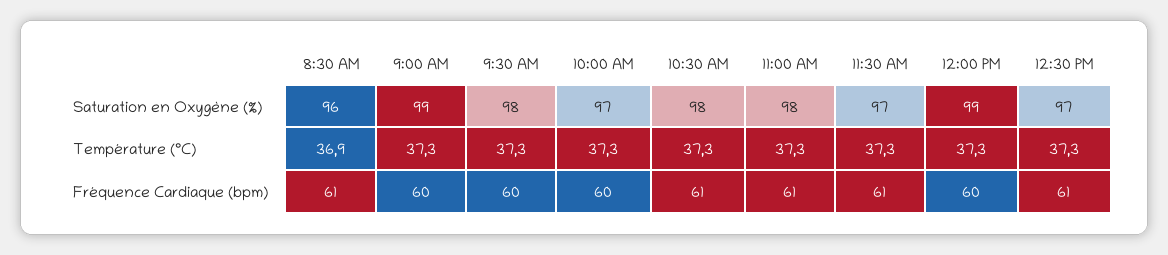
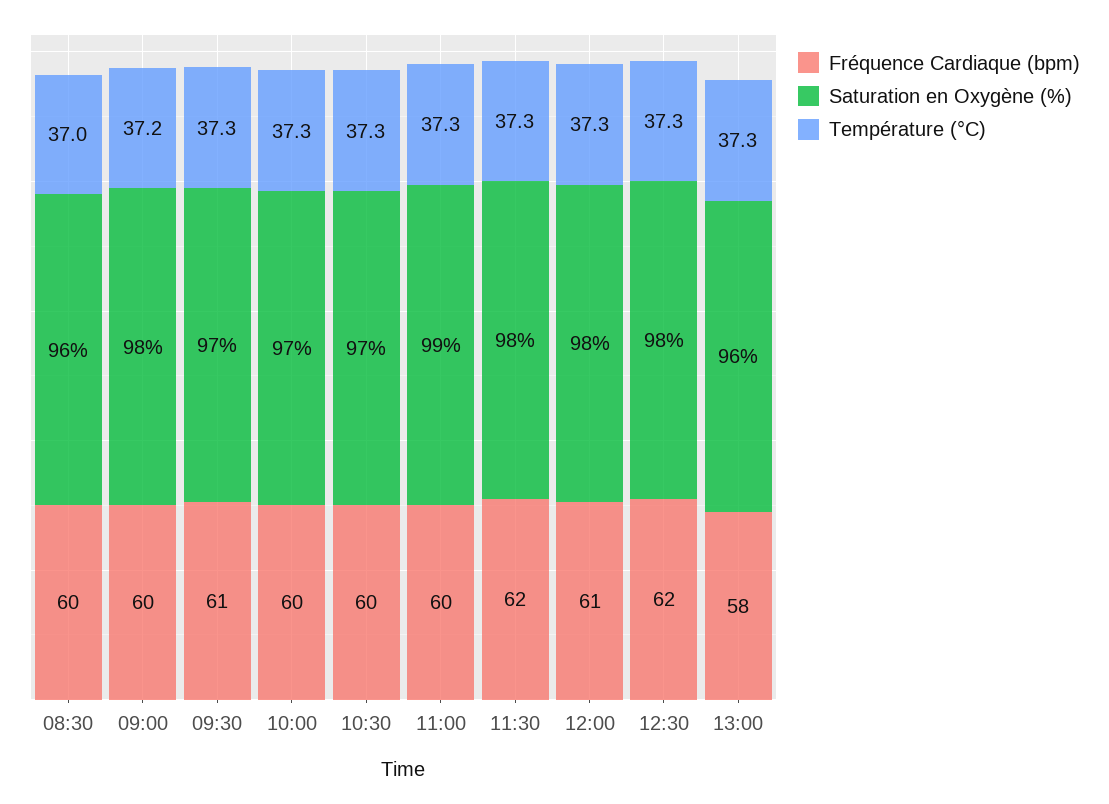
Saturation en Oxygène (%), 9:00 AM: 99 -> 98
Saturation en Oxygène (%), 9:30 AM: 98 -> 97
Saturation en Oxygène (%), 10:30 AM: 98 -> 97
Saturation en Oxygène (%), 11:00 AM: 98 -> 99
Saturation en Oxygène (%), 11:30 AM: 97 -> 98
Saturation en Oxygène (%), 12:00 PM: 99 -> 98
Saturation en Oxygène (%), 12:30 PM: 97 -> 98
Température (°C), 8:30 AM: 36.9 -> 37
Température (°C), 9:00 AM: 37.3 -> 37.2
Fréquence Cardiaque (bpm), 8:30 AM: 61 -> 60
Fréquence Cardiaque (bpm), 9:30 AM: 60 -> 61
Fréquence Cardiaque (bpm), 10:30 AM: 61 -> 60
Fréquence Cardiaque (bpm), 11:00 AM: 61 -> 60
Fréquence Cardiaque (bpm), 11:30 AM: 61 -> 62
Fréquence Cardiaque (bpm), 12:00 PM: 60 -> 61
Fréquence Cardiaque (bpm), 12:30 PM: 61 -> 62
Fréquence Cardiaque (bpm), 13:00: none -> 58
Saturation en Oxygène (%), 13:00: none -> 96
Température (°C), 13:00: none -> 37.3

